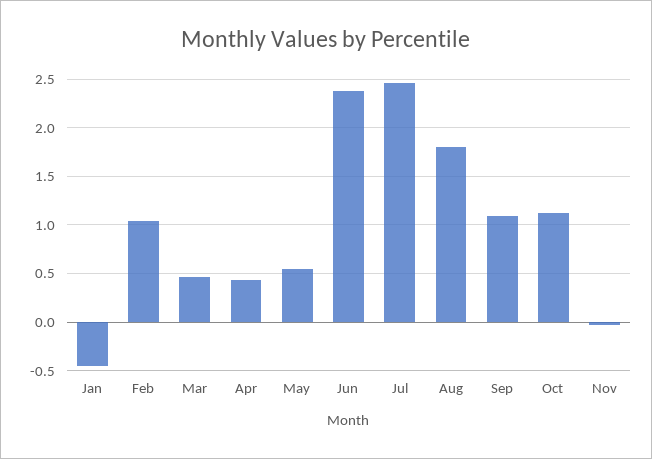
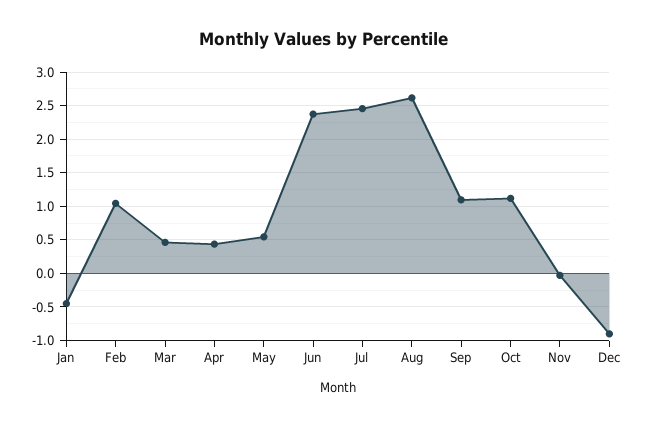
Aug: 1.8 -> 2.6
Dec: none -> -0.9

